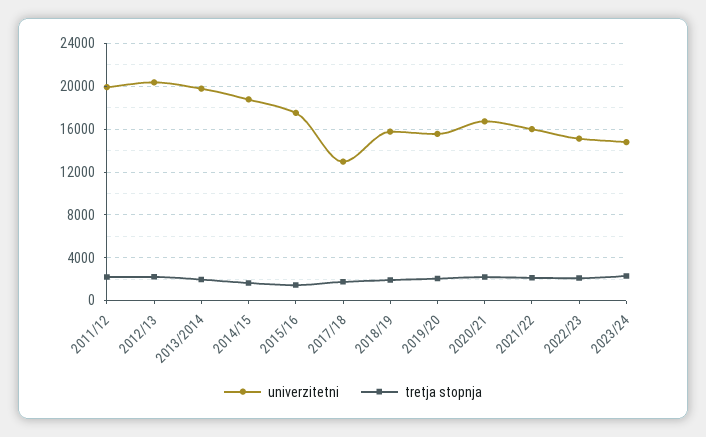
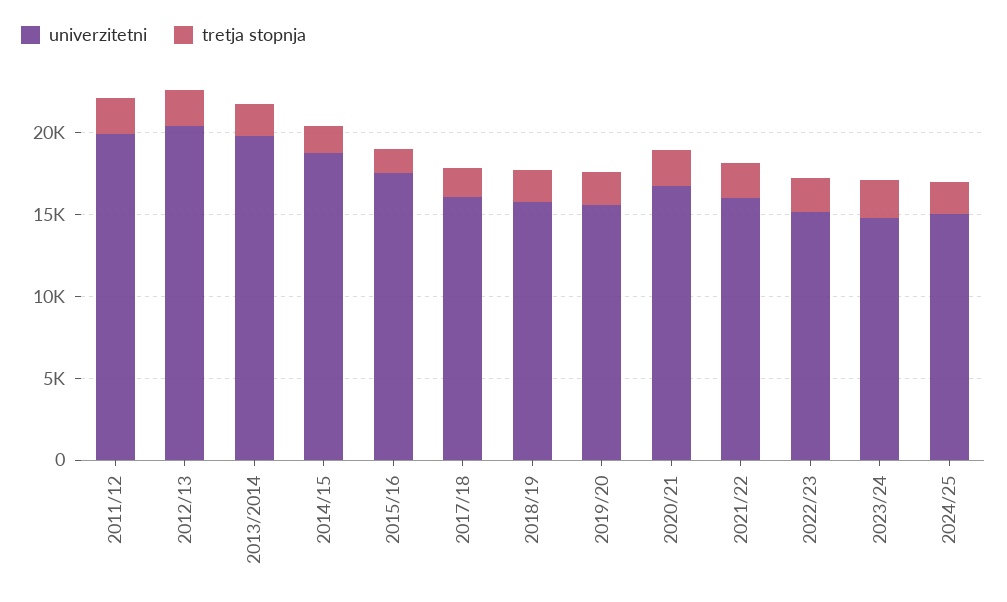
univerzitetni, 2017/18: 13000 -> 16000
univerzitetni, 2024/25: none -> 15000
tretja stopnja, 2024/25: none -> 2000

